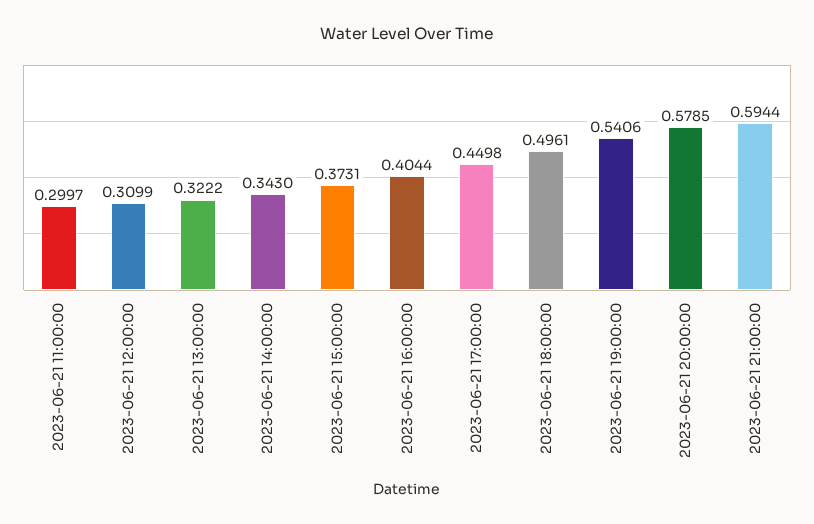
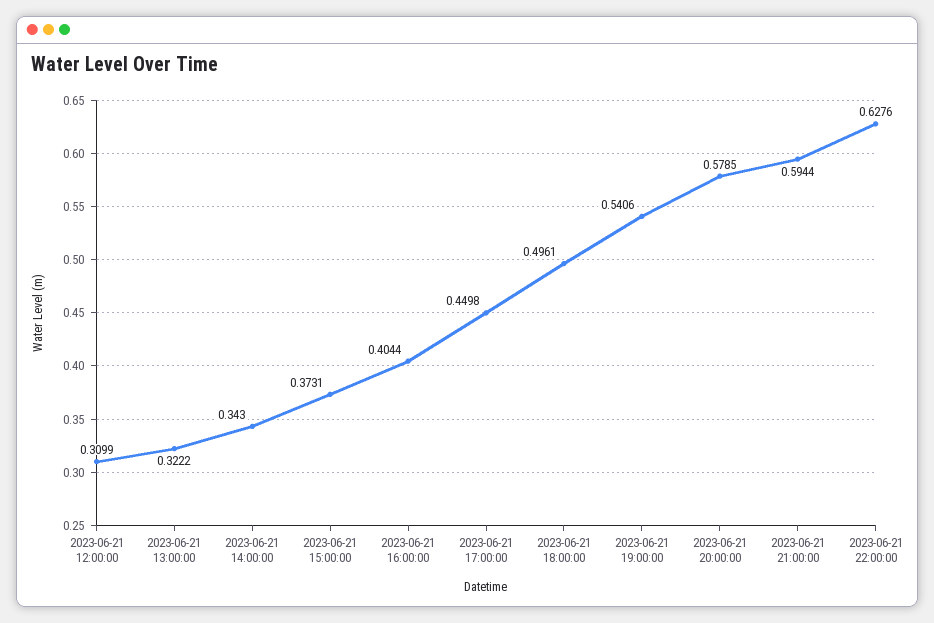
2023-06-21 11:00:00: 0.2997 -> none
2023-06-21 22:00:00: none -> 0.6276

